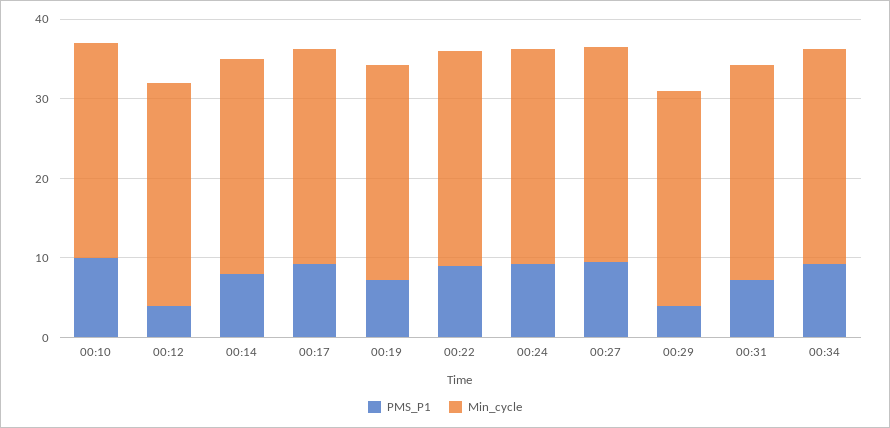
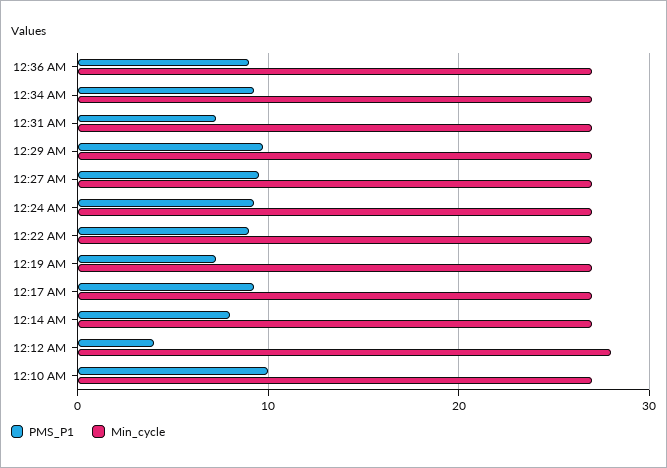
PMS_P1, 00:29: 4 -> 10
PMS_P1, 12:36 AM: none -> 9
Min_cycle, 12:36 AM: none -> 27

